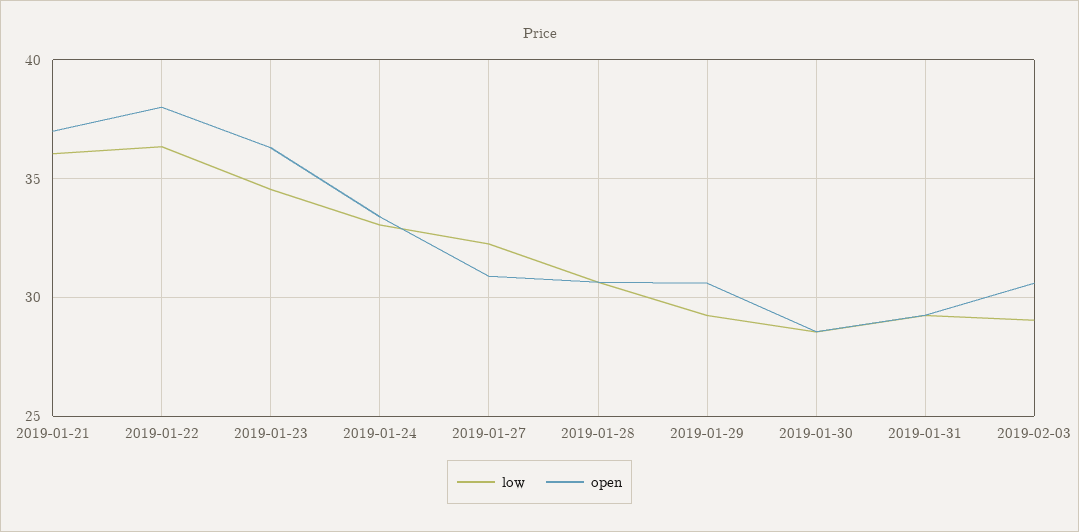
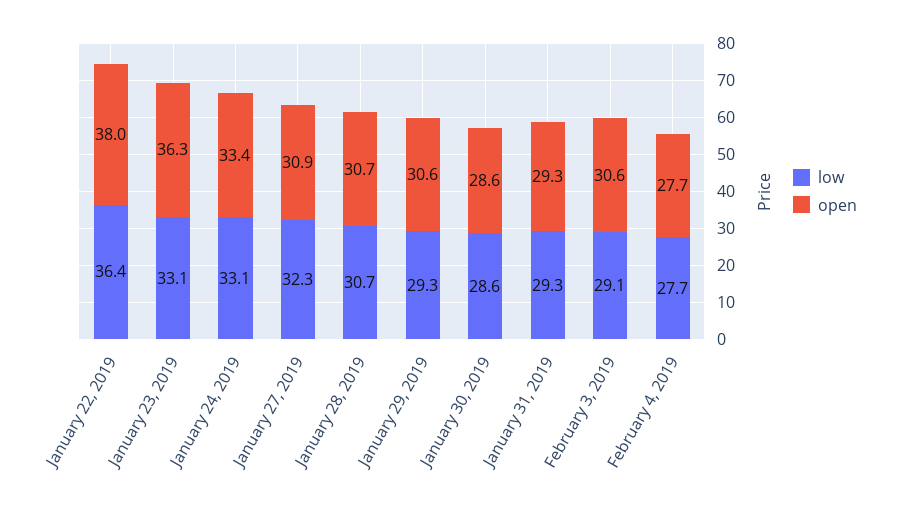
low, 2019-01-21: 36 -> none
open, 2019-01-21: 37 -> none
low, 2019-01-23: 34.5 -> 33.1
low, February 4, 2019: none -> 27.7
open, February 4, 2019: none -> 27.7

